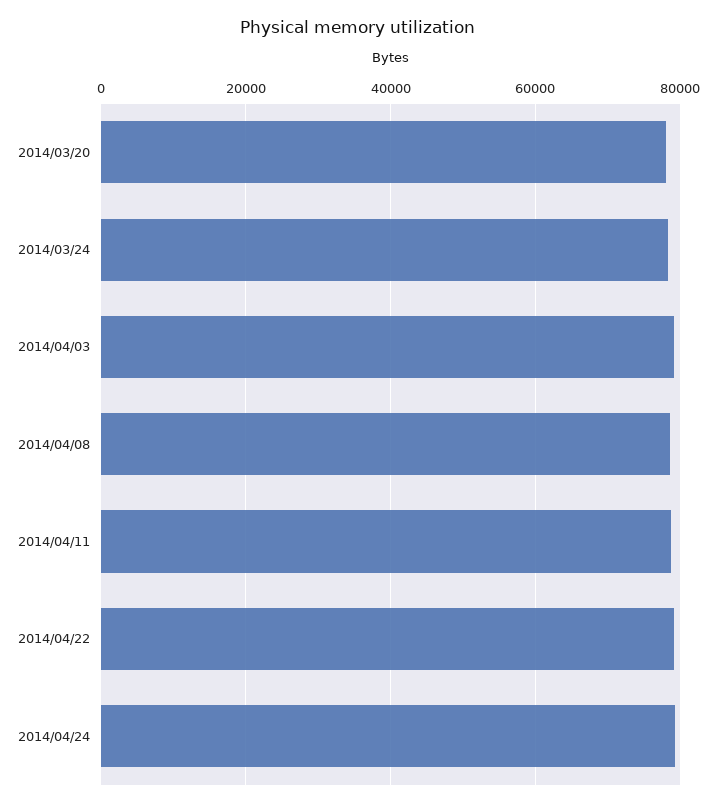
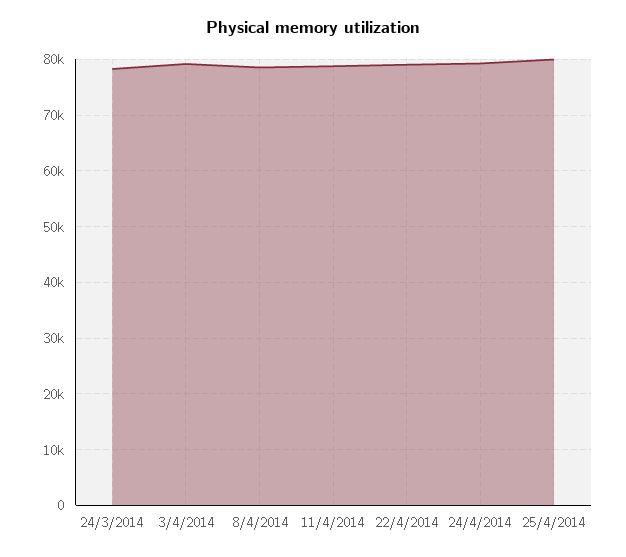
2014/03/20: 78000 -> none
25/4/2014: none -> 80000

